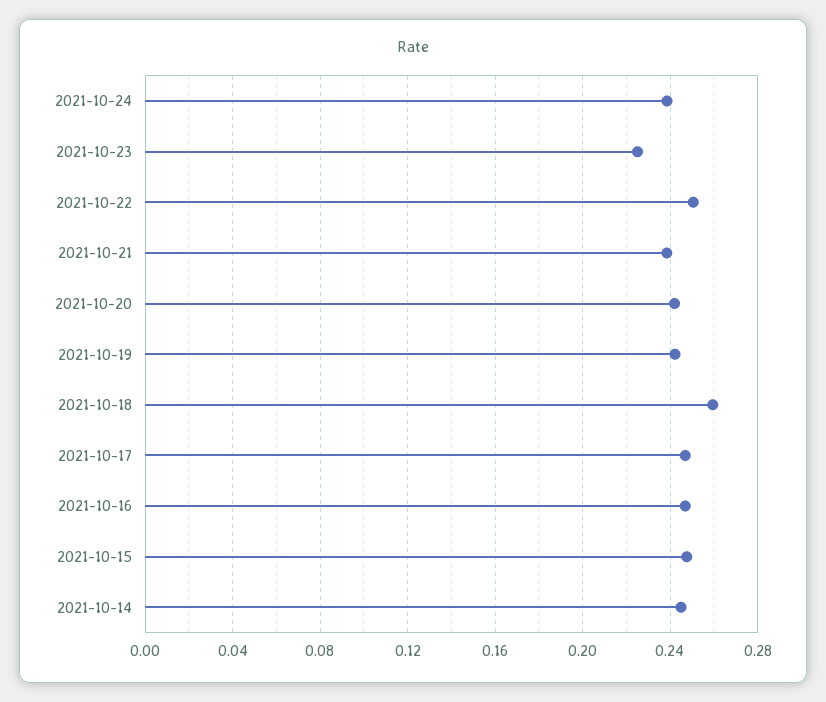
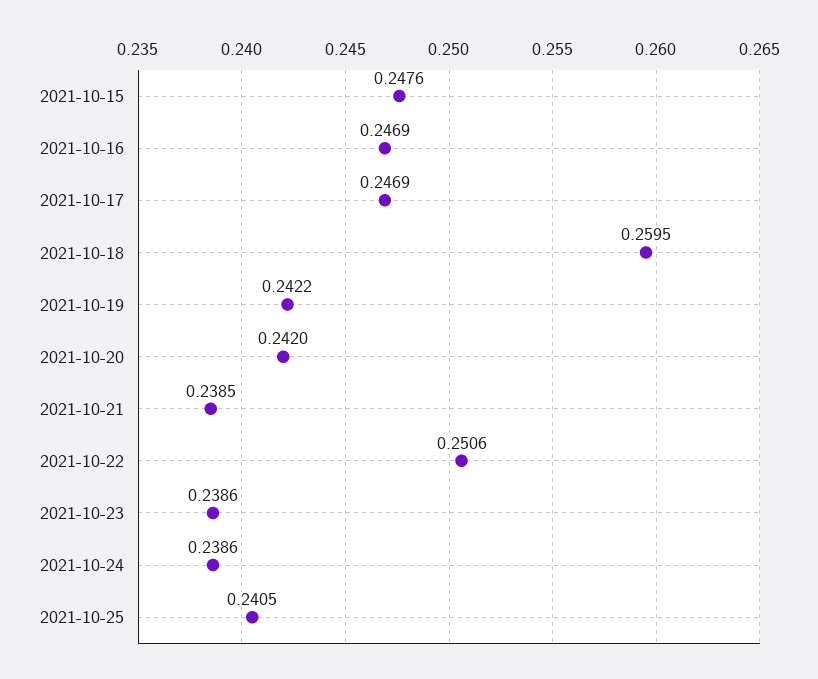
2021-10-23: 0.225 -> 0.2386
2021-10-14: 0.245 -> none
2021-10-25: none -> 0.2405

